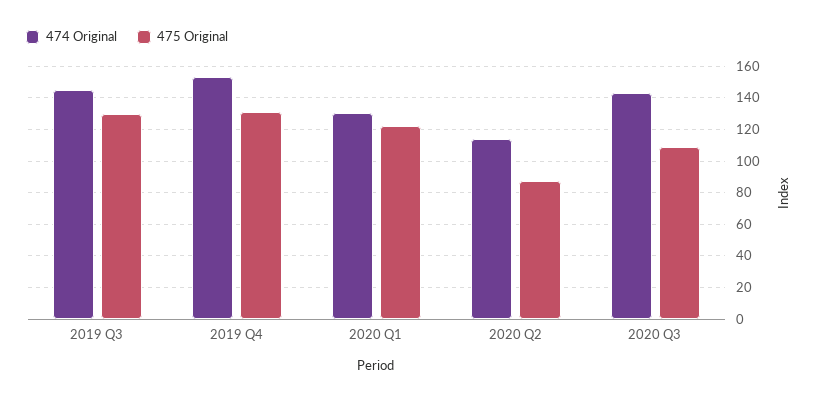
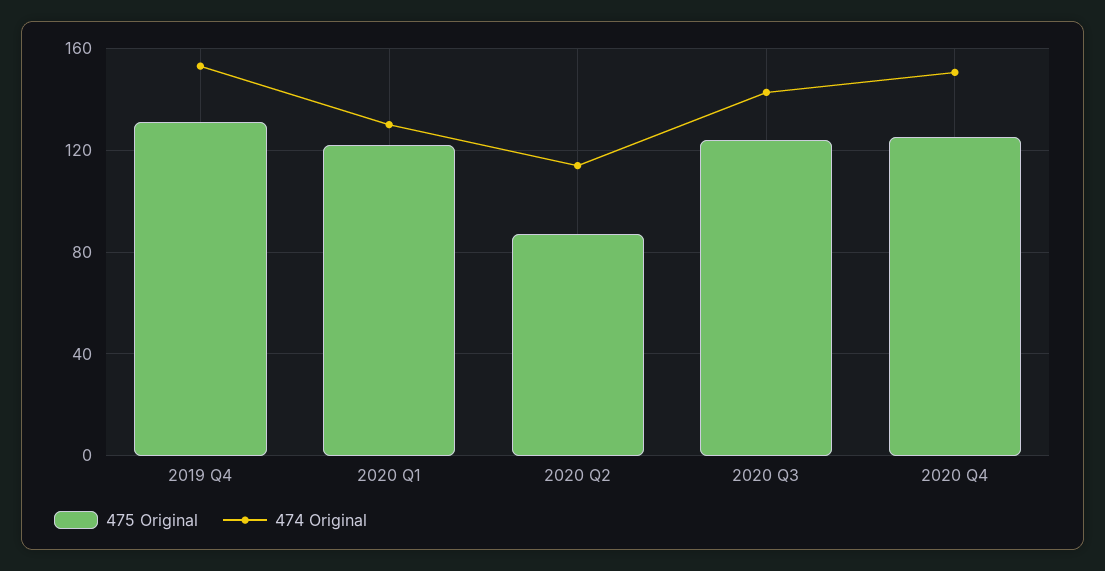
474 Original, 2019 Q3: 145 -> none
475 Original, 2019 Q3: 130 -> none
475 Original, 2020 Q3: 110 -> 125
475 Original, 2020 Q4: none -> 125
474 Original, 2020 Q4: none -> 150

